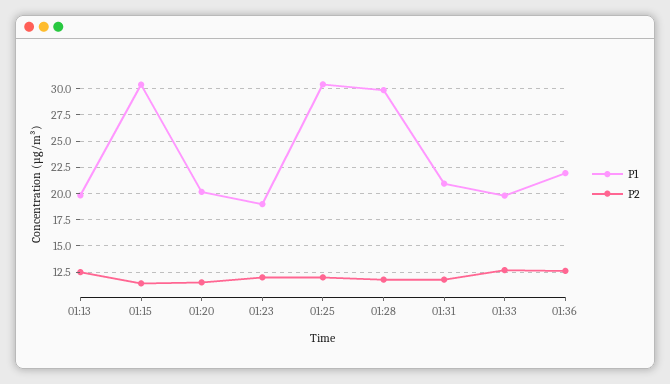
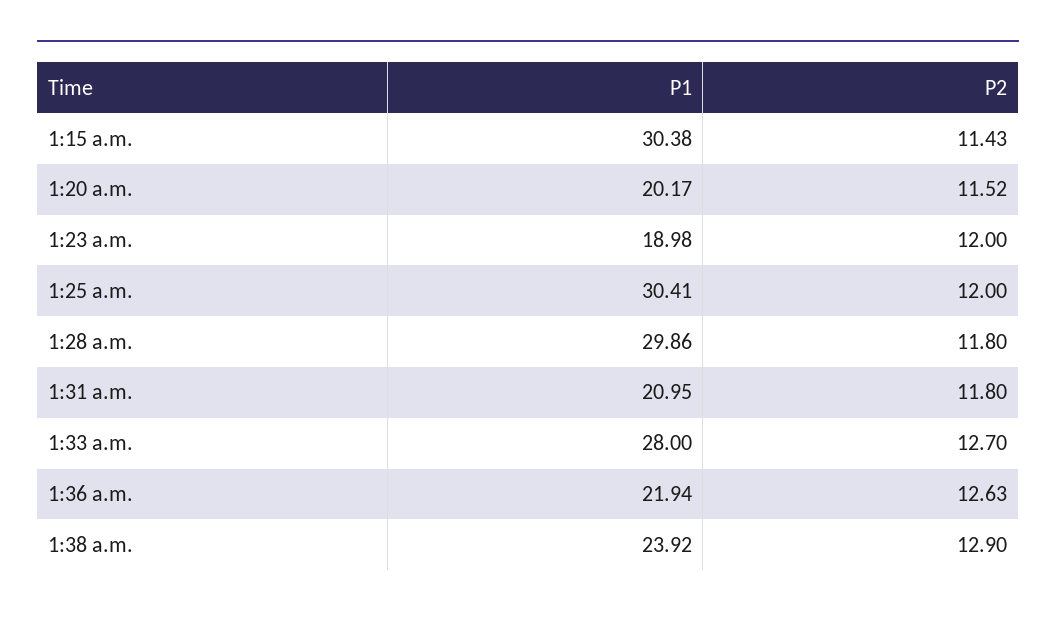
P1, 01:13: 20 -> none
P2, 01:13: 12.5 -> none
P1, 01:33: 20 -> 28
P1, 1:38 a.m.: none -> 23.92
P2, 1:38 a.m.: none -> 12.9

